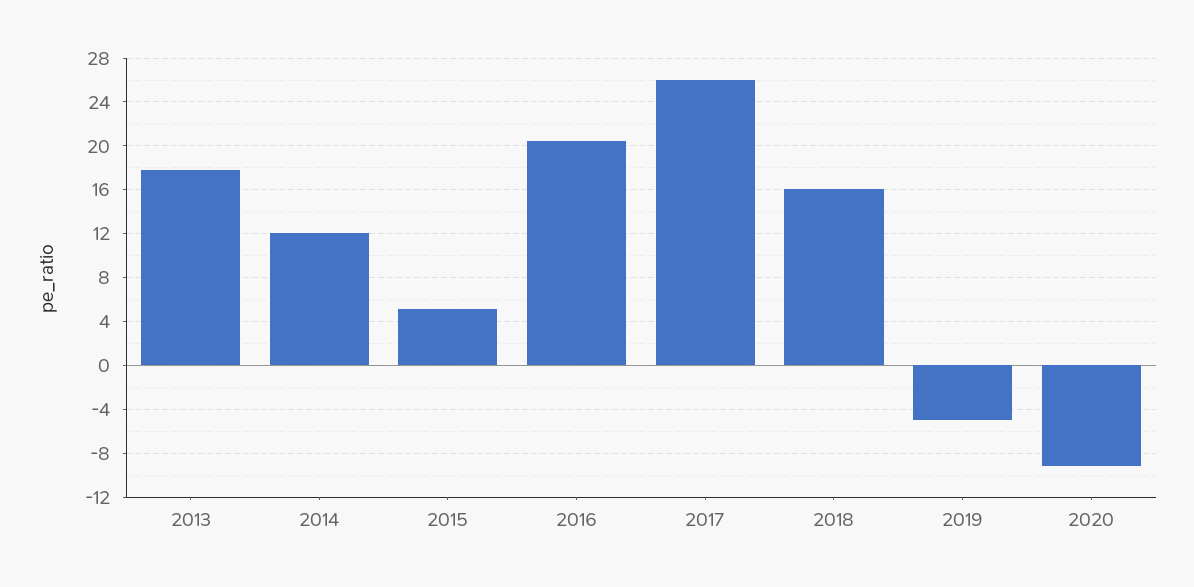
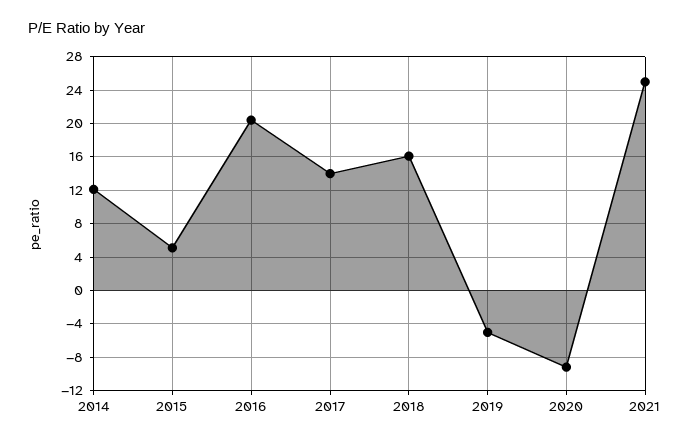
2013: 18 -> none
2017: 26 -> 14
2021: none -> 25

